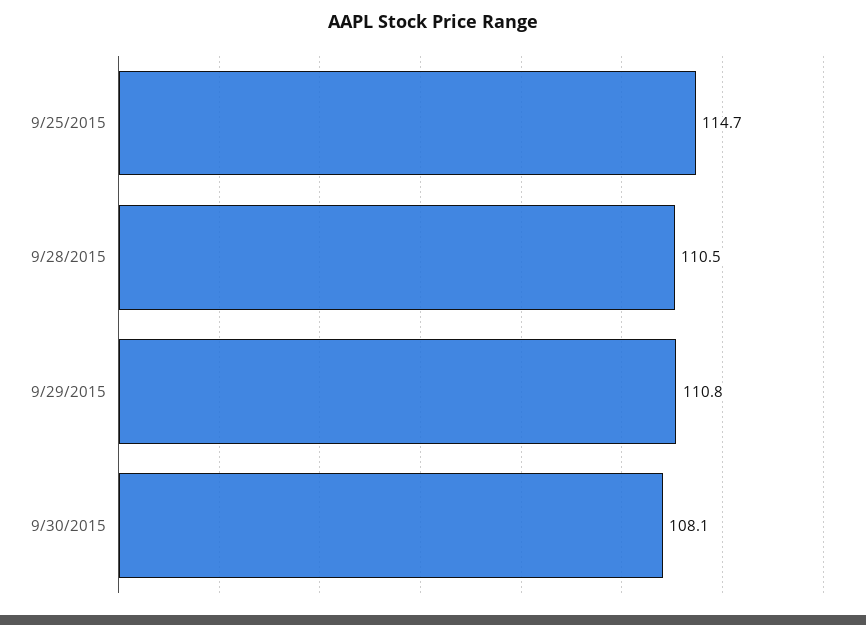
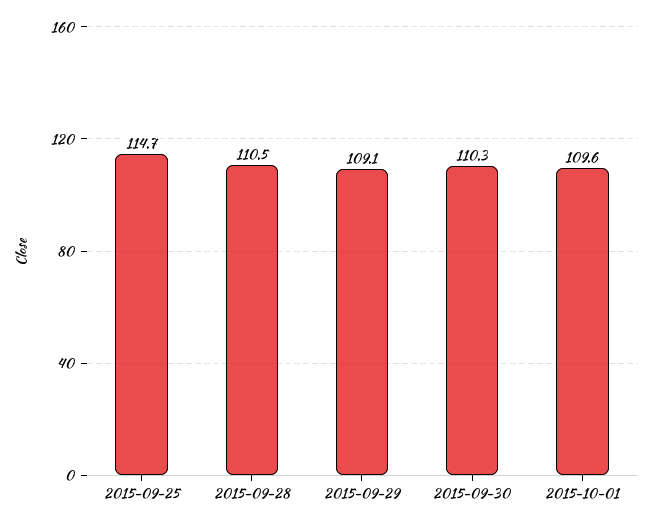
9/29/2015: 110.8 -> 109.1
9/30/2015: 108.1 -> 110.3
2015-10-01: none -> 109.6

